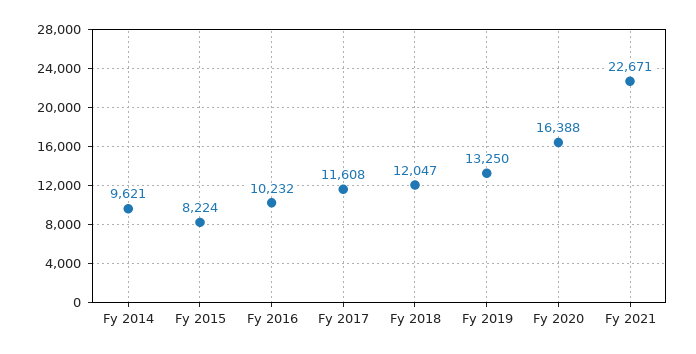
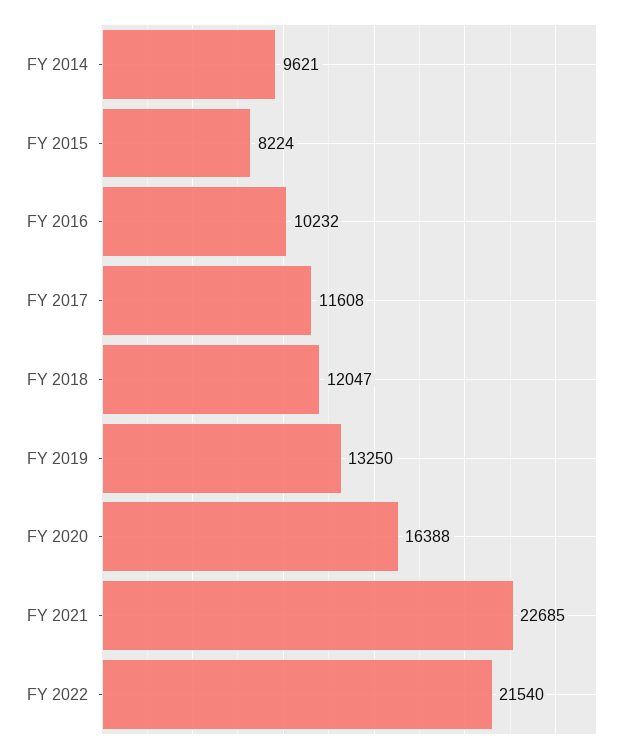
Fy 2021: 22671 -> 22685
FY 2022: none -> 21540

